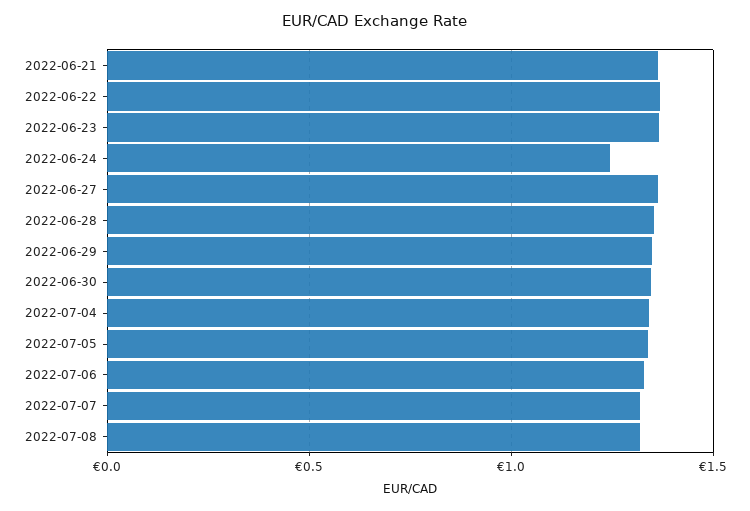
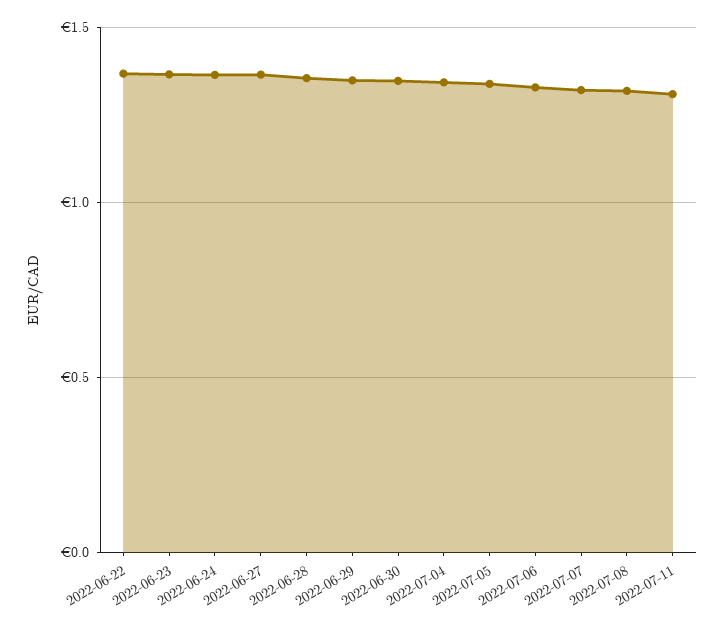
2022-06-21: 1.35 -> none
2022-06-24: 1.25 -> 1.35
2022-07-11: none -> 1.3

